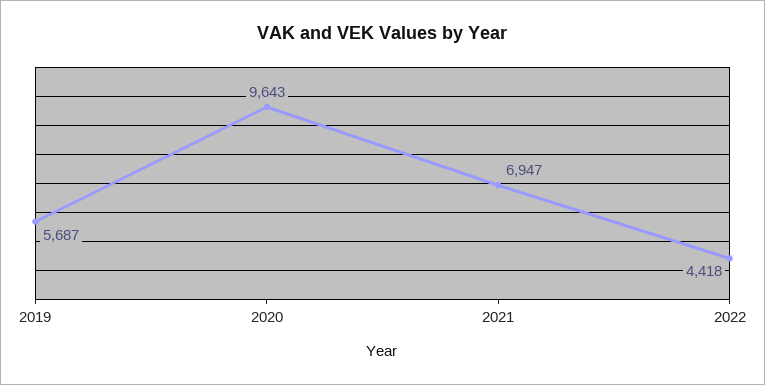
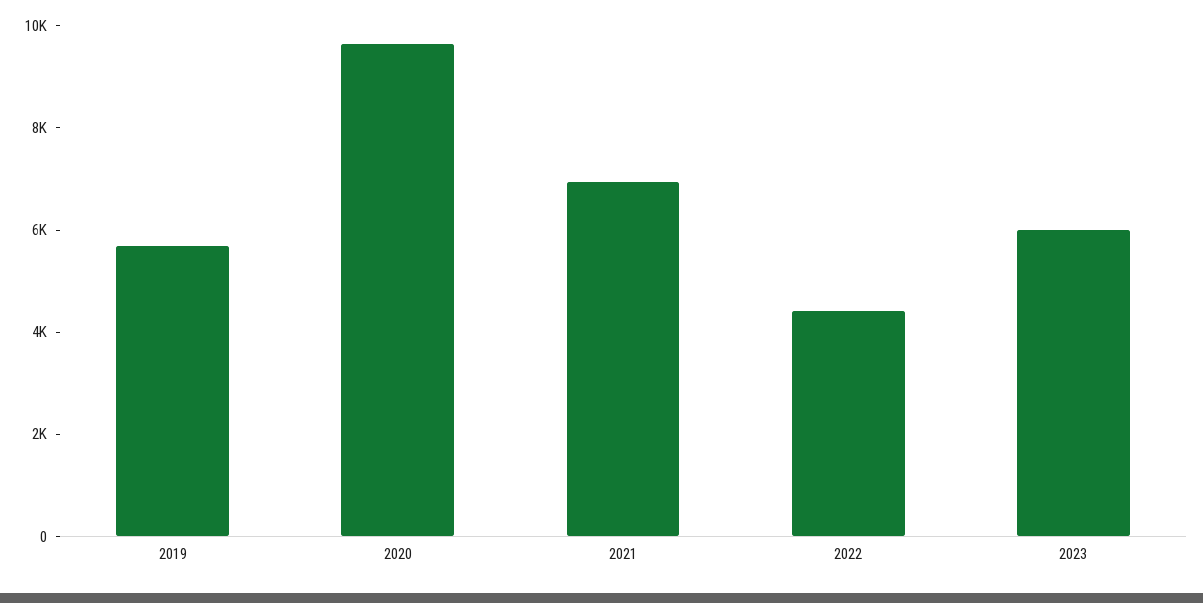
2023: none -> 6000

